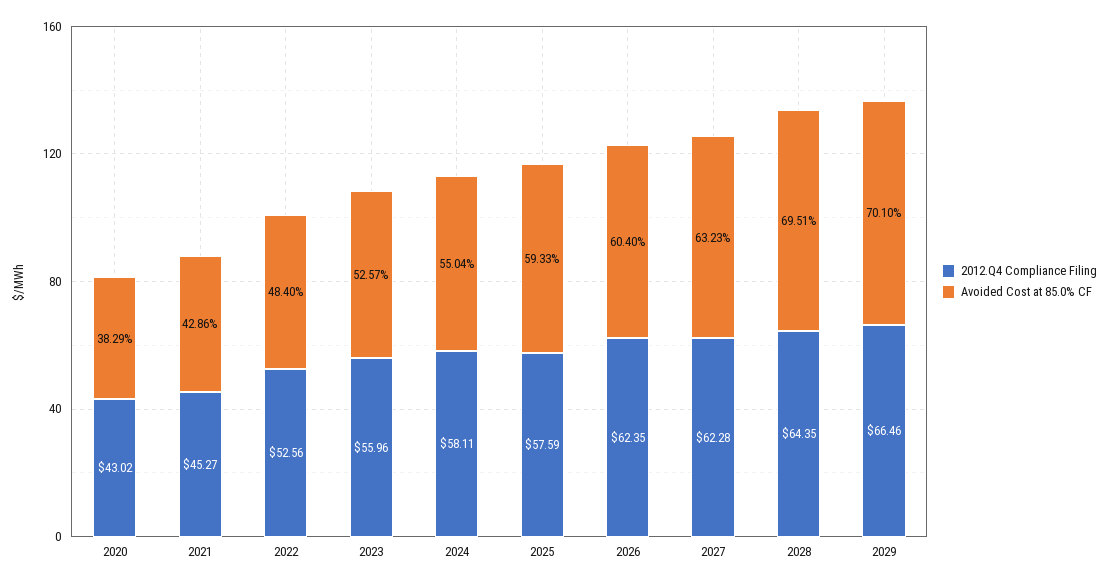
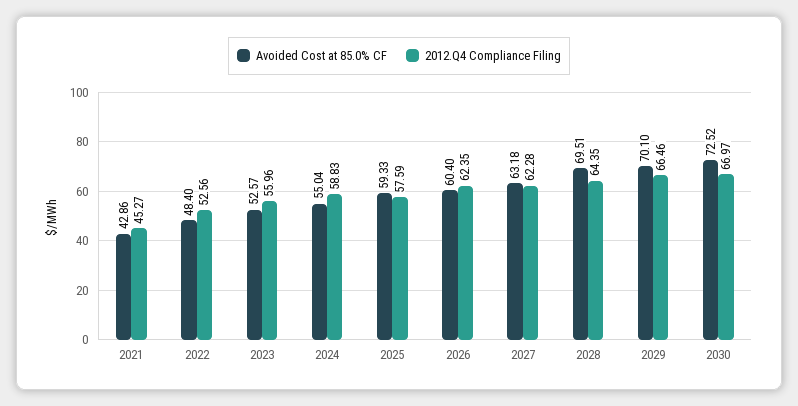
2012.Q4 Compliance Filing, 2020: 43.02 -> none
Avoided Cost at 85.0% CF, 2020: 38.29 -> none
2012.Q4 Compliance Filing, 2024: 58.11 -> 58.83
Avoided Cost at 85.0% CF, 2027: 63.23 -> 63.18
Avoided Cost at 85.0% CF, 2030: none -> 72.52
2012.Q4 Compliance Filing, 2030: none -> 66.97

